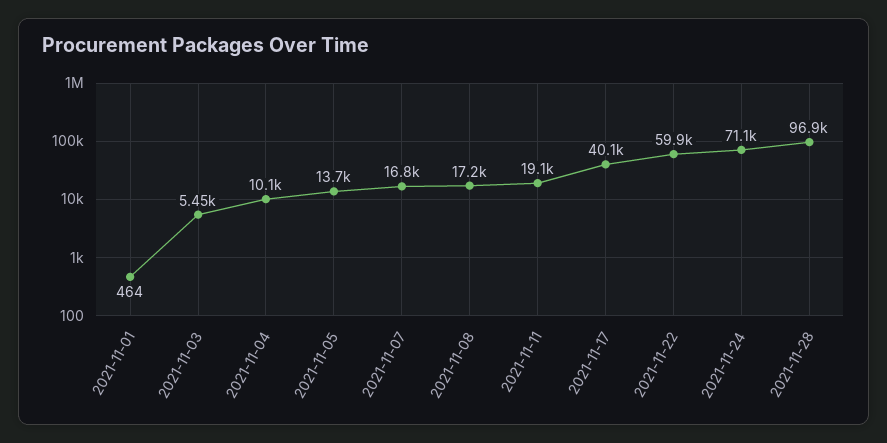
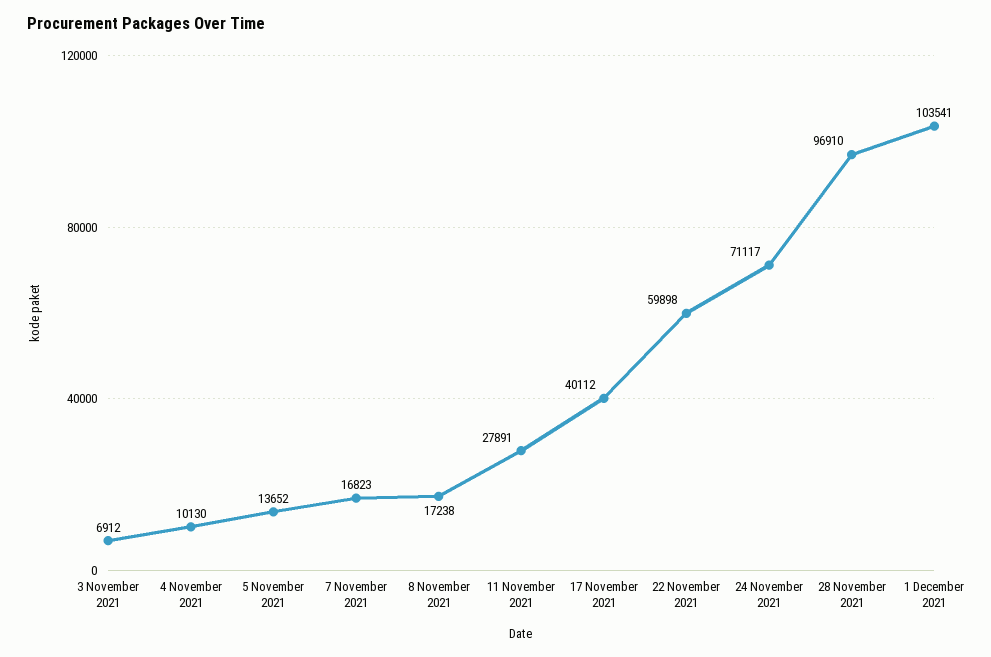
2021-11-01: 464 -> none
2021-11-03: 5450 -> 6912
2021-11-11: 19100 -> 27891
1 December 2021: none -> 103541

